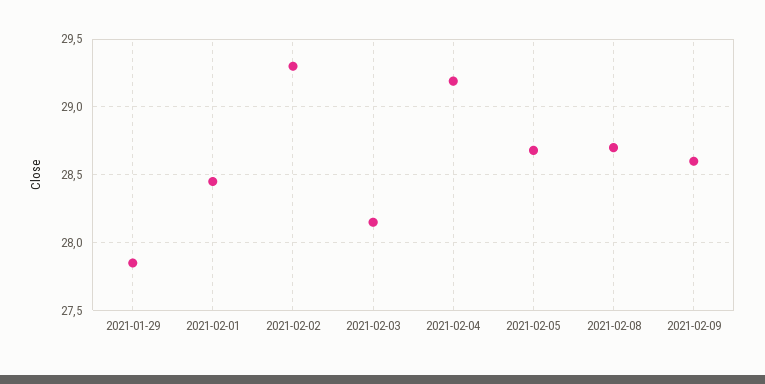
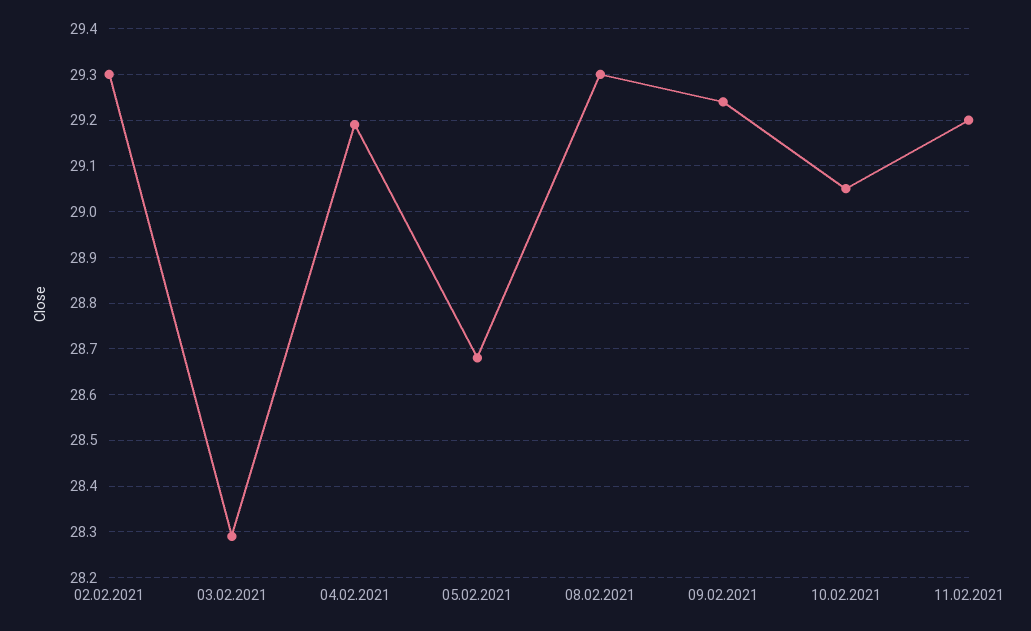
2021-01-29: 27.85 -> none
2021-02-01: 28.45 -> none
2021-02-03: 28.15 -> 28.3
2021-02-08: 28.7 -> 29.3
2021-02-09: 28.6 -> 29.25
10.02.2021: none -> 29.05
11.02.2021: none -> 29.2

